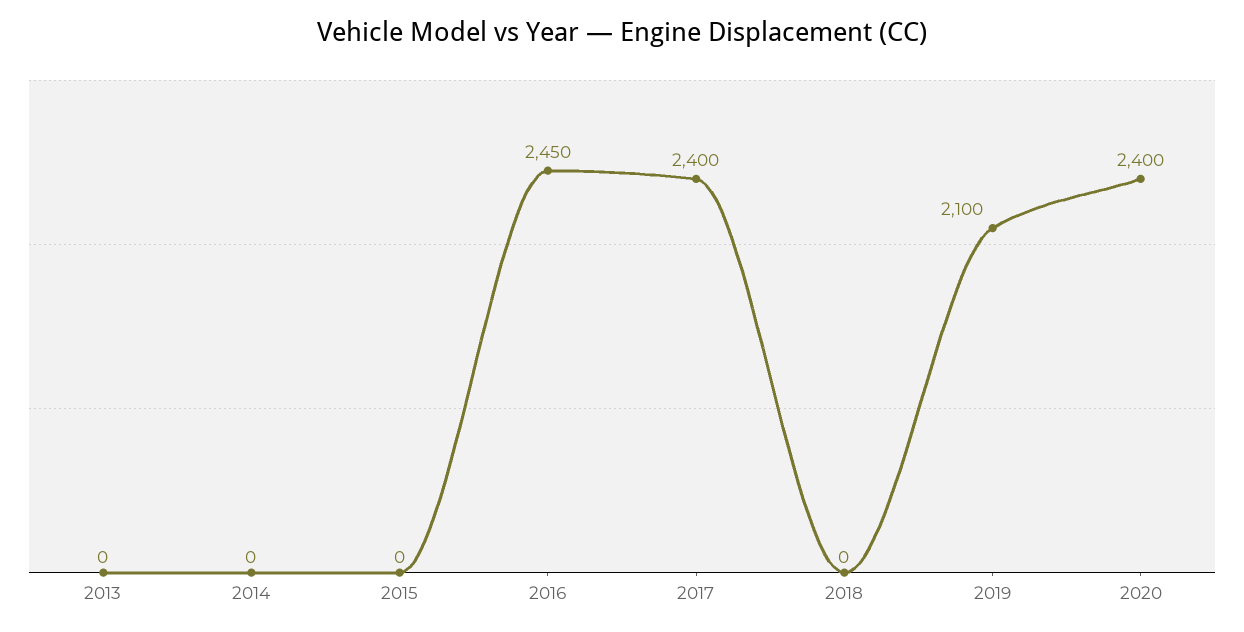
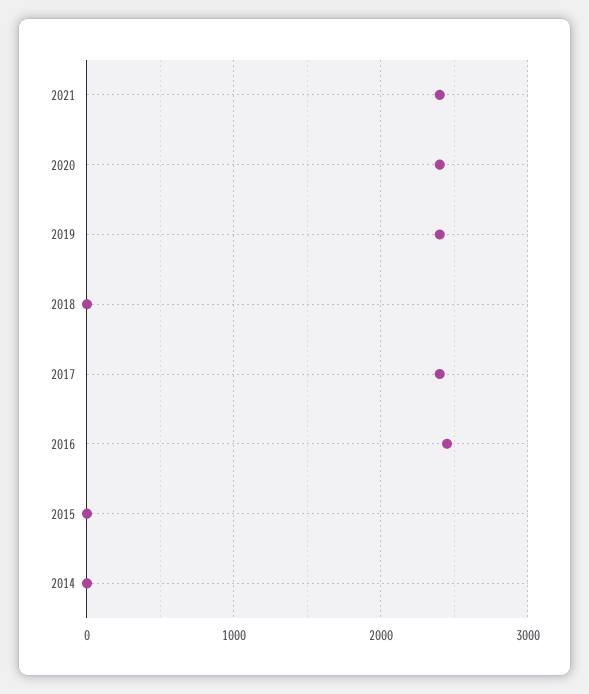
2013: 0 -> none
2019: 2100 -> 2400
2021: none -> 2400

